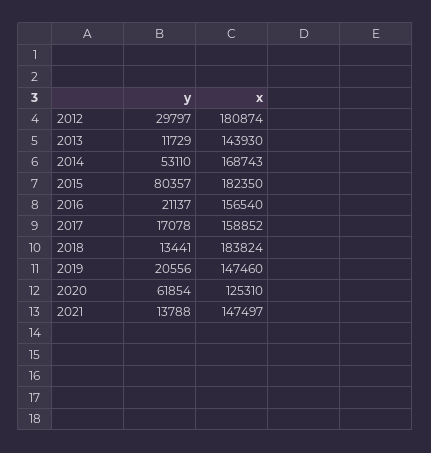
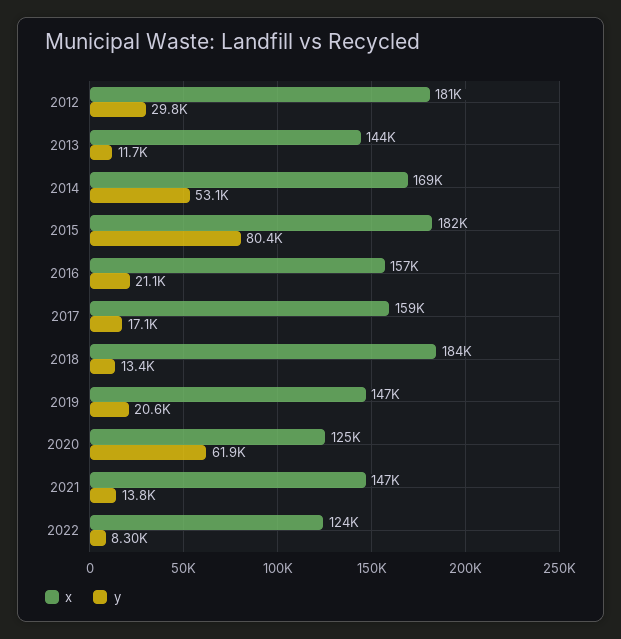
x, 2022: none -> 124000
y, 2022: none -> 8300

